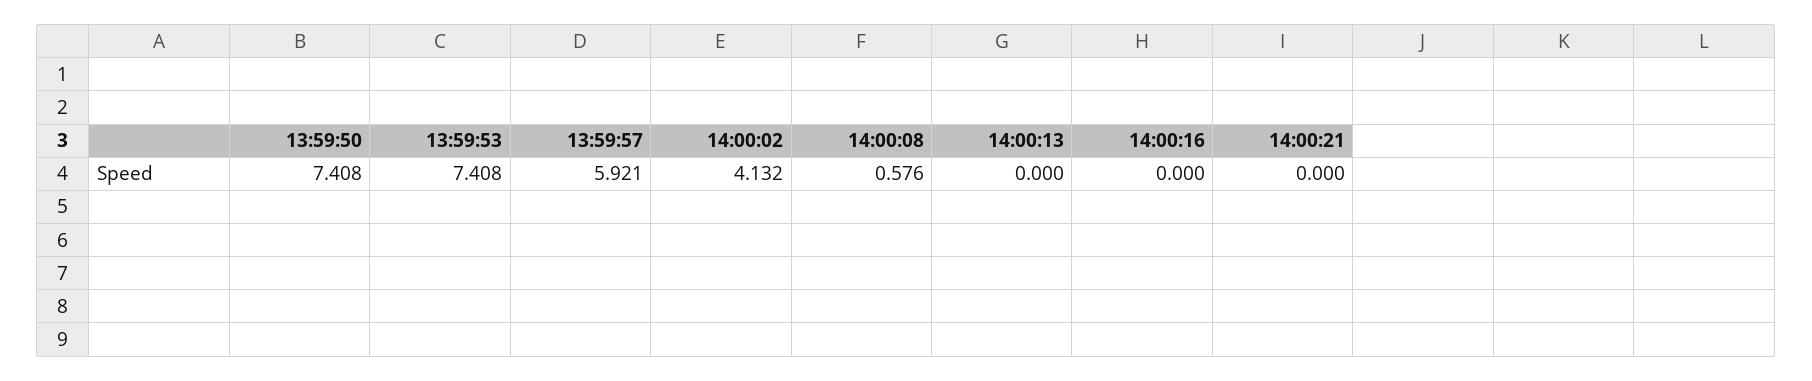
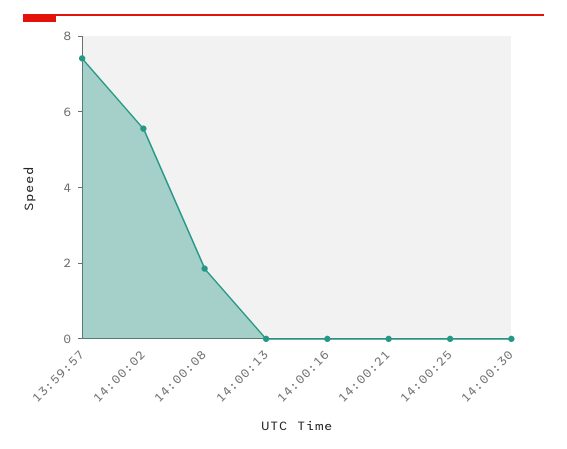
13:59:50: 7.408 -> none
13:59:53: 7.408 -> none
13:59:57: 5.921 -> 7.5
14:00:02: 4.132 -> 5.5
14:00:08: 0.576 -> 2
14:00:25: none -> 0
14:00:30: none -> 0

